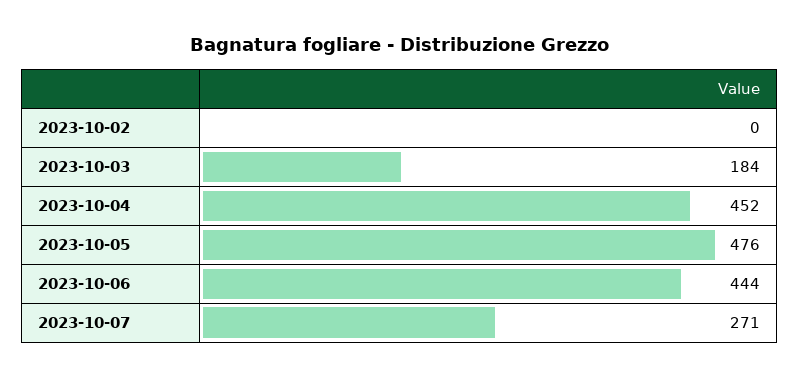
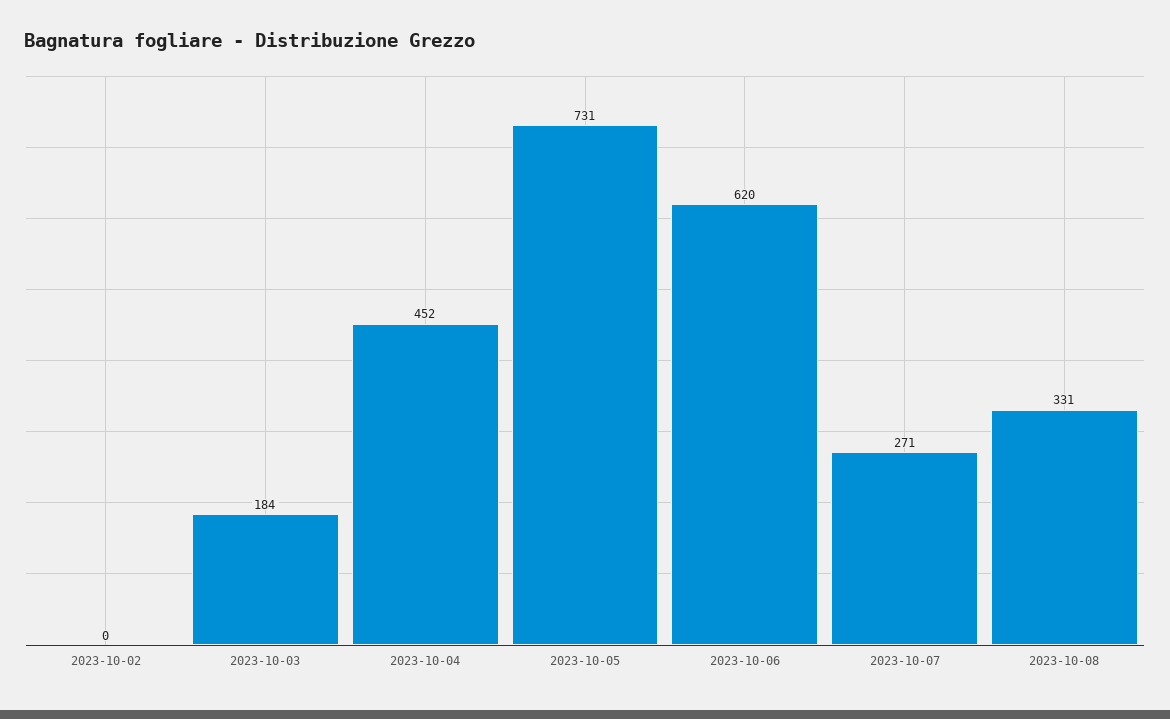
2023-10-05: 476 -> 731
2023-10-06: 444 -> 620
2023-10-08: none -> 331

